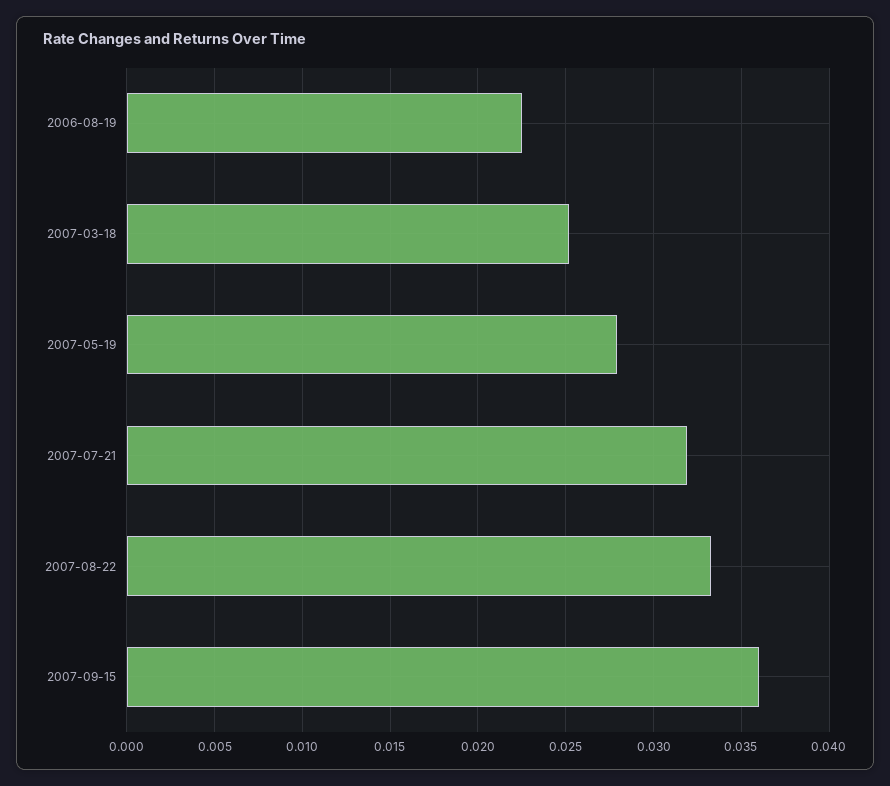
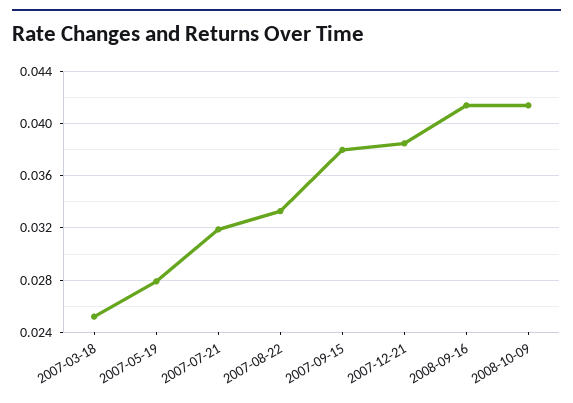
2006-08-19: 0.0225 -> none
2007-09-15: 0.036 -> 0.038
2007-12-21: none -> 0.0385
2008-09-16: none -> 0.0415
2008-10-09: none -> 0.0415

